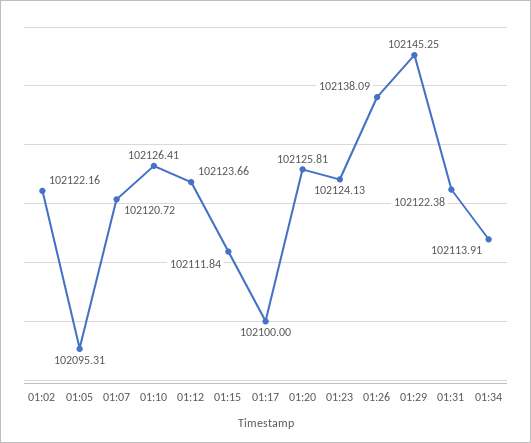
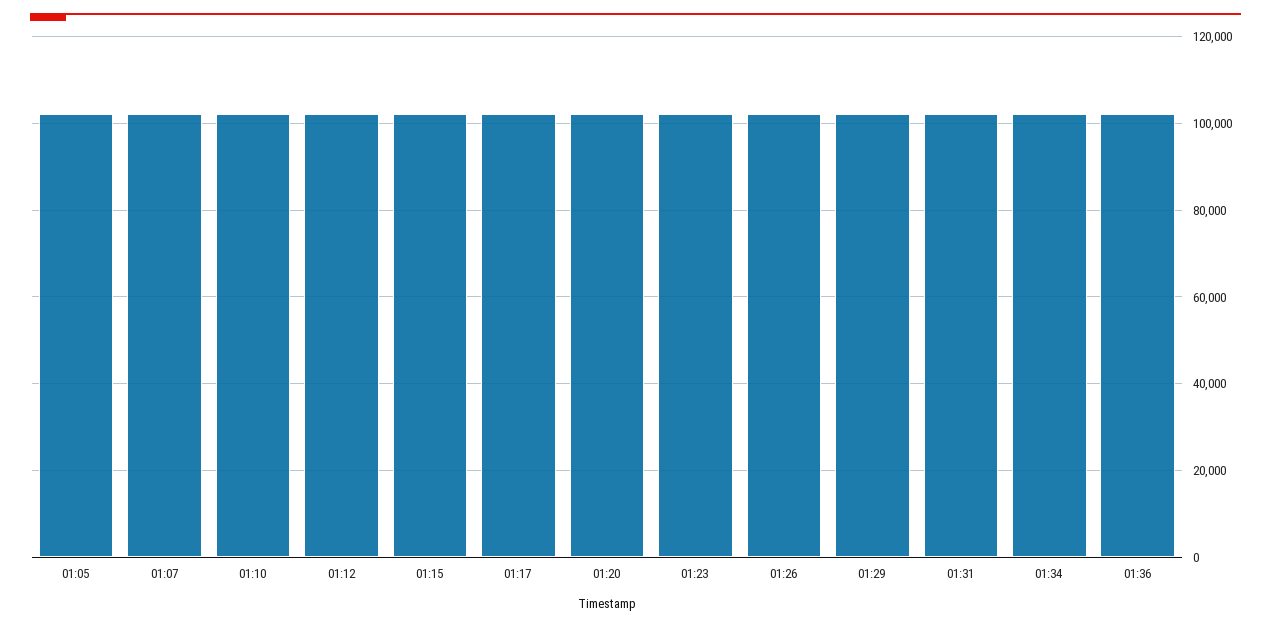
01:02: 102122.16 -> none
01:36: none -> 102000

